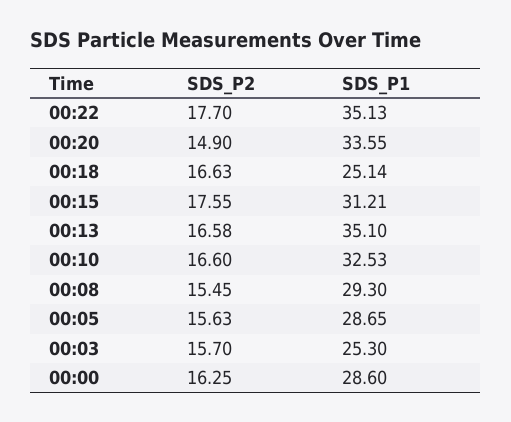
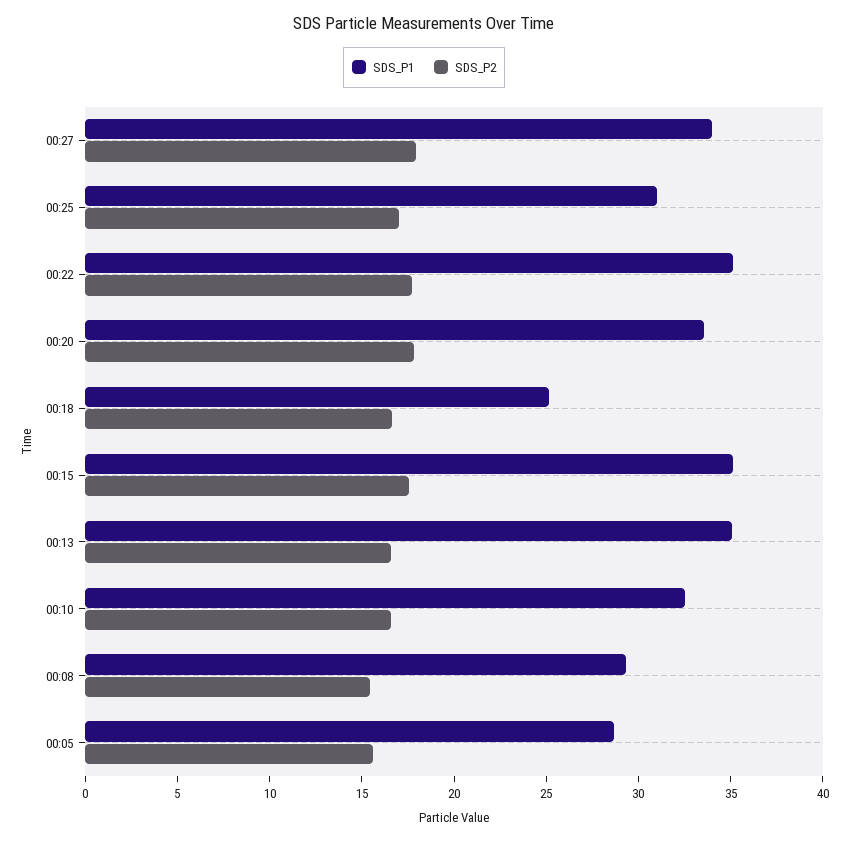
SDS_P2, 00:20: 14.9 -> 18
SDS_P1, 00:15: 31.21 -> 35
SDS_P2, 00:03: 15.7 -> none
SDS_P1, 00:03: 25.3 -> none
SDS_P2, 00:00: 16.25 -> none
SDS_P1, 00:00: 28.6 -> none
SDS_P1, 00:27: none -> 34
SDS_P2, 00:27: none -> 18
SDS_P1, 00:25: none -> 31
SDS_P2, 00:25: none -> 17

